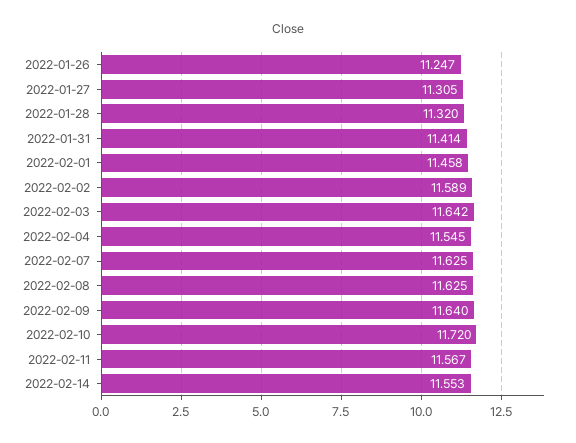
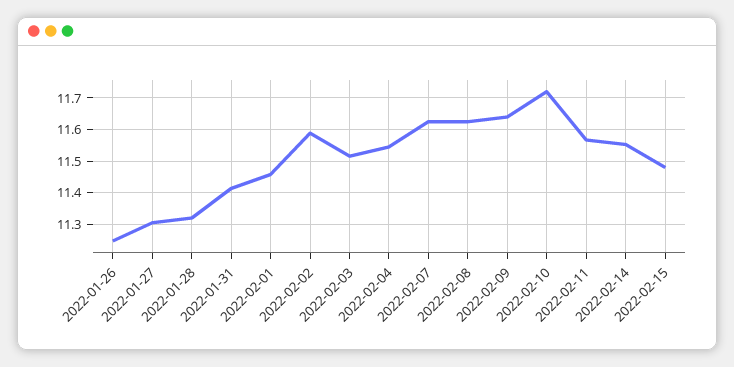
2022-02-03: 11.642 -> 11.52
2022-02-15: none -> 11.48

